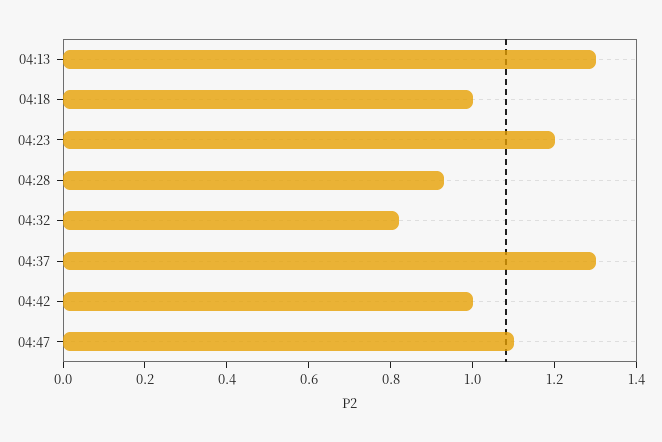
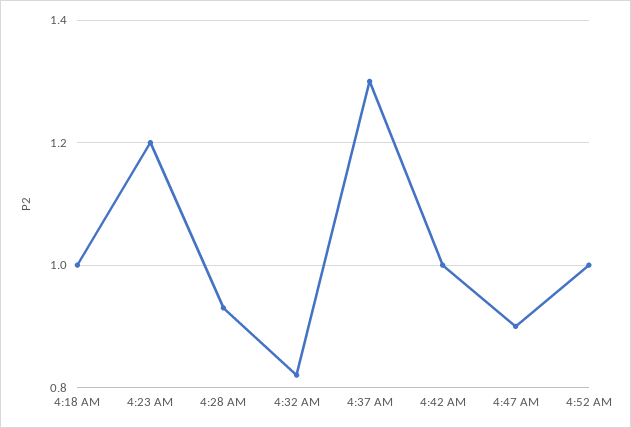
04:13: 1.3 -> none
04:47: 1.1 -> 0.9
4:52 AM: none -> 1

